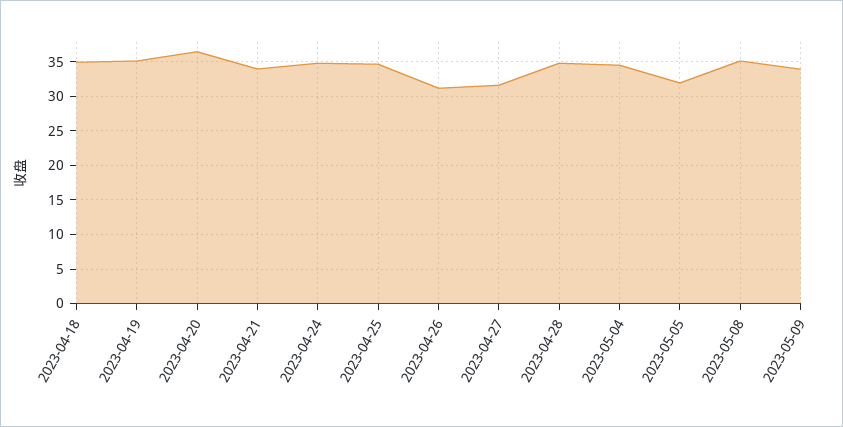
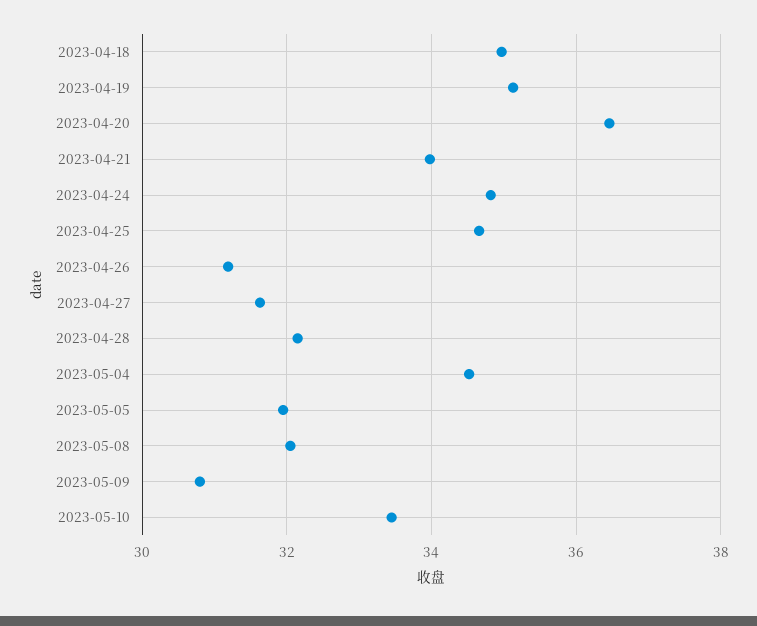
2023-04-28: 35 -> 32.2
2023-05-08: 35 -> 32
2023-05-09: 34 -> 30.8
2023-05-10: none -> 33.4

